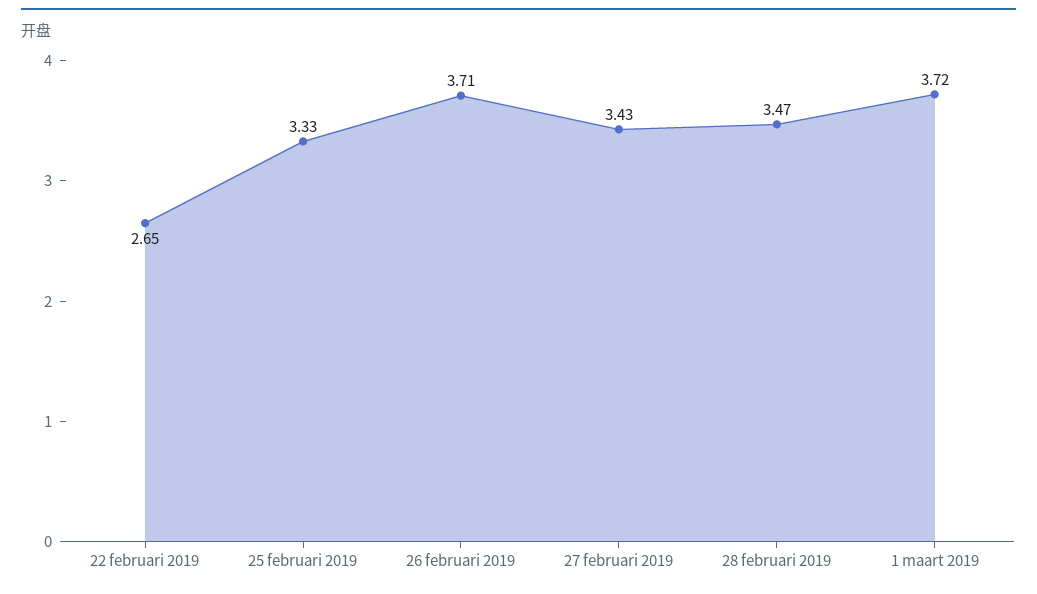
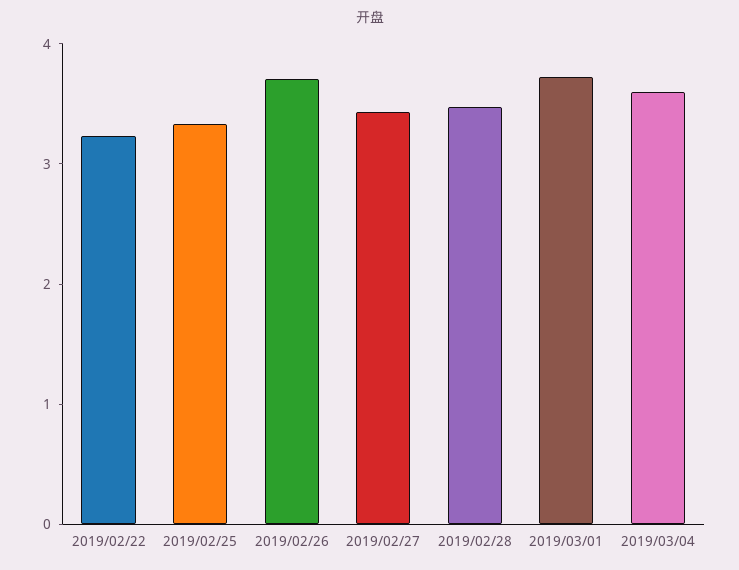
22 februari 2019: 2.65 -> 3.2
2019/03/04: none -> 3.6

